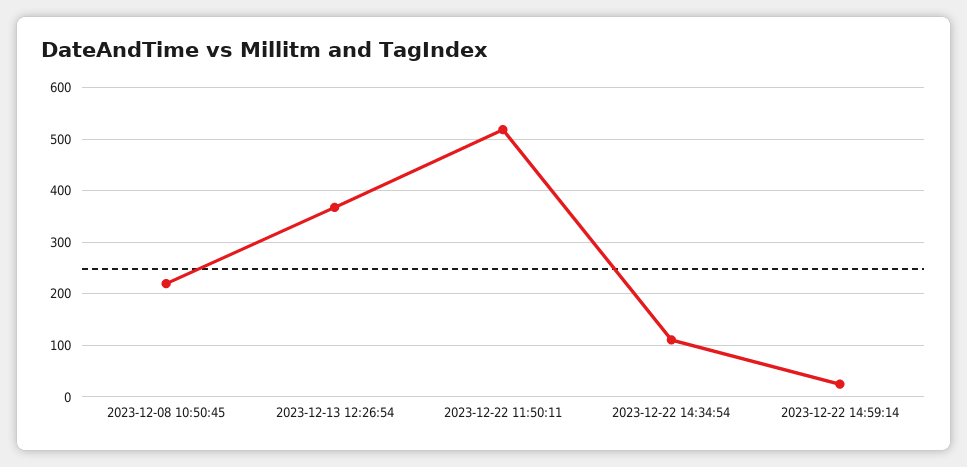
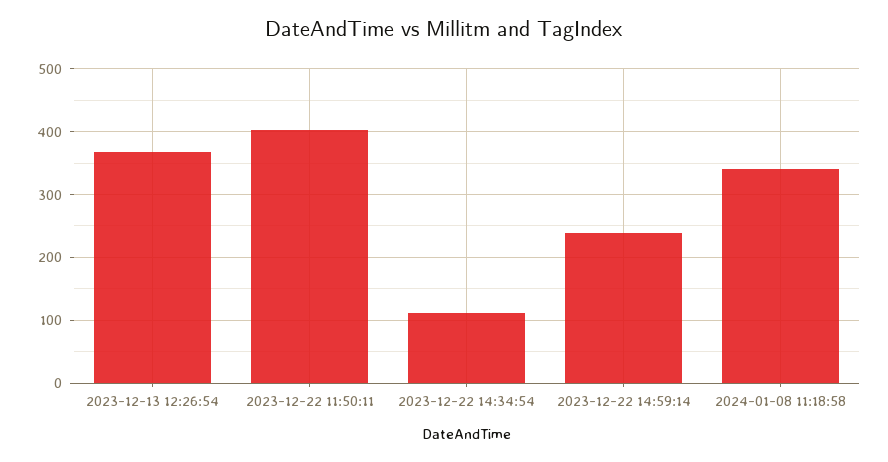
2023-12-08 10:50:45: 220 -> none
2023-12-22 11:50:11: 520 -> 400
2023-12-22 14:59:14: 20 -> 240
2024-01-08 11:18:58: none -> 340

